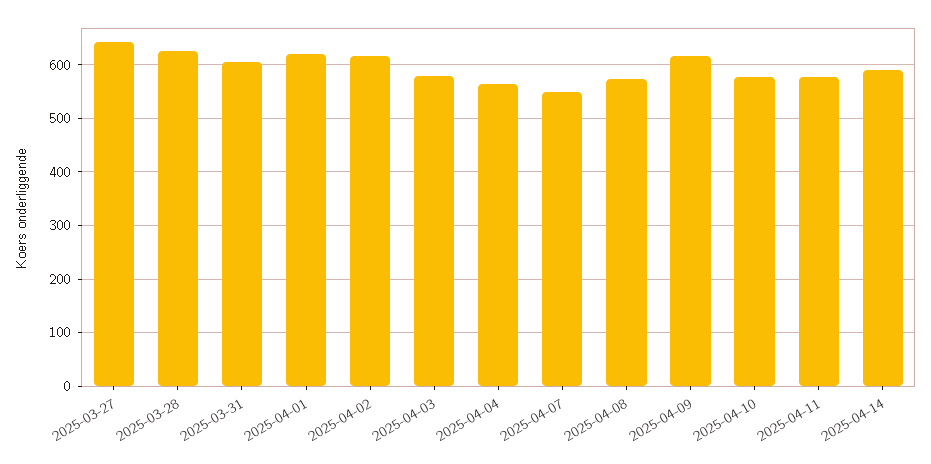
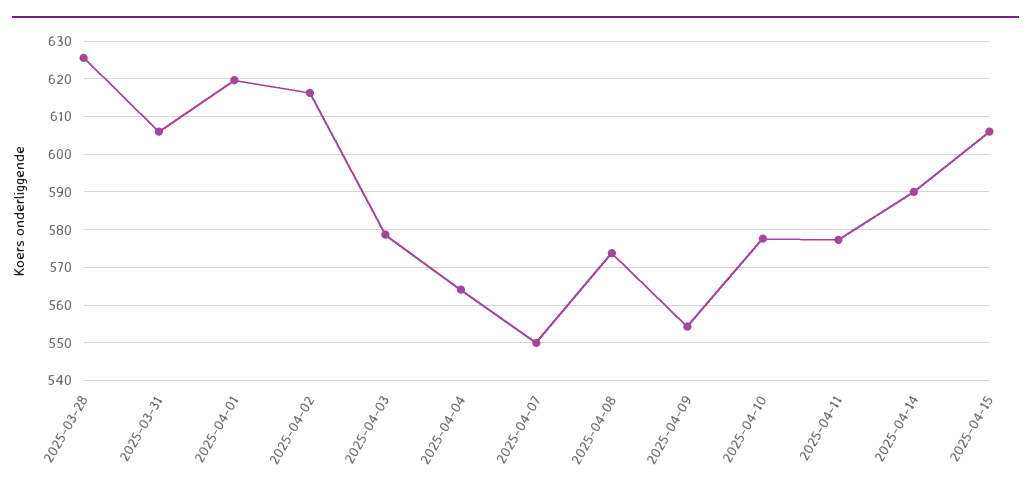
2025-03-27: 640 -> none
2025-04-09: 620 -> 554
2025-04-15: none -> 606

